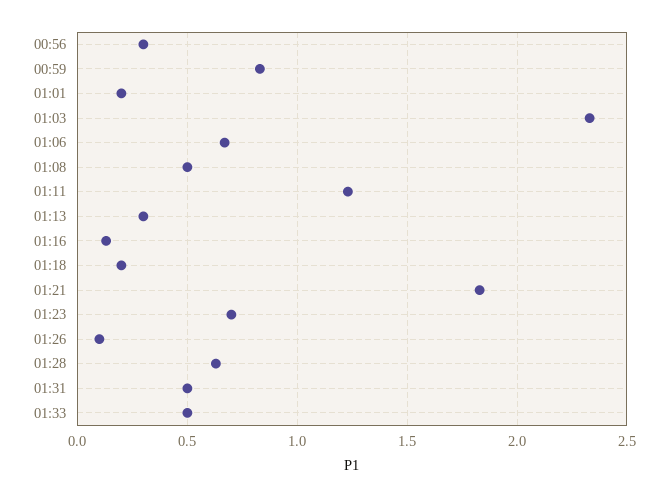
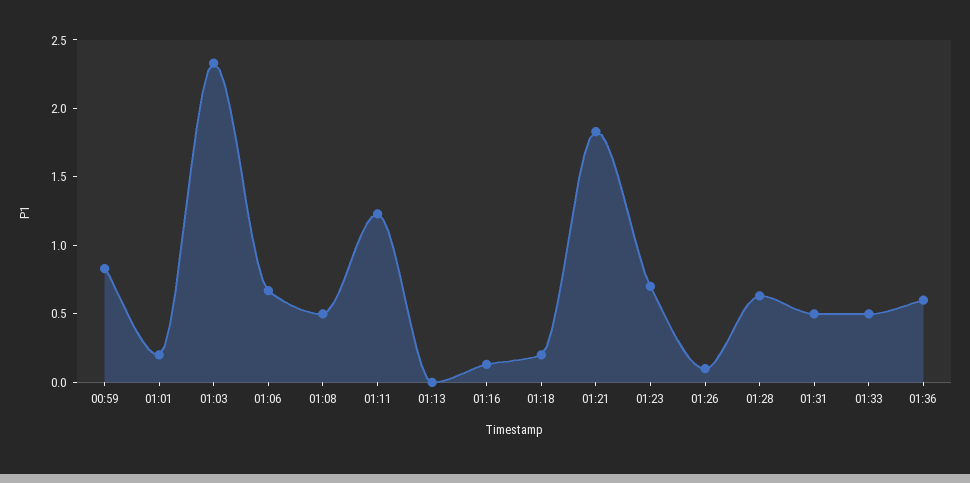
00:56: 0.3 -> none
01:13: 0.3 -> 0
01:36: none -> 0.6

